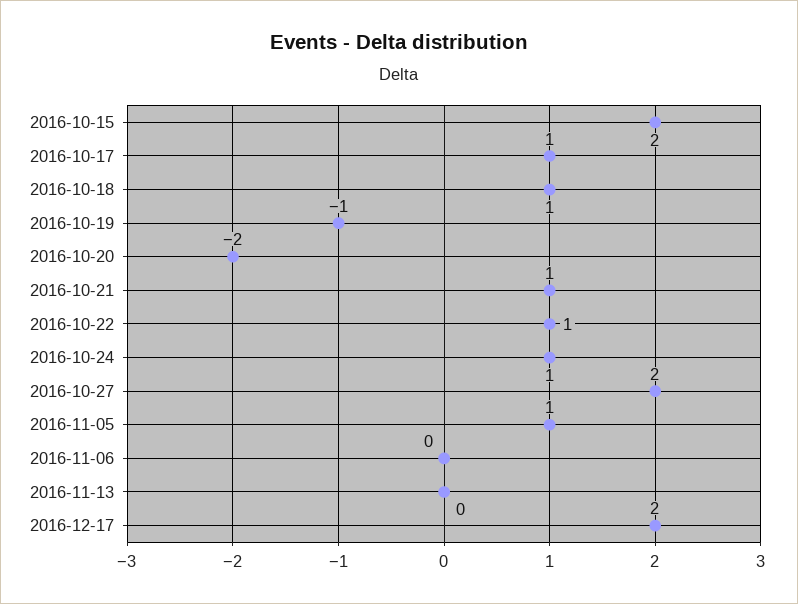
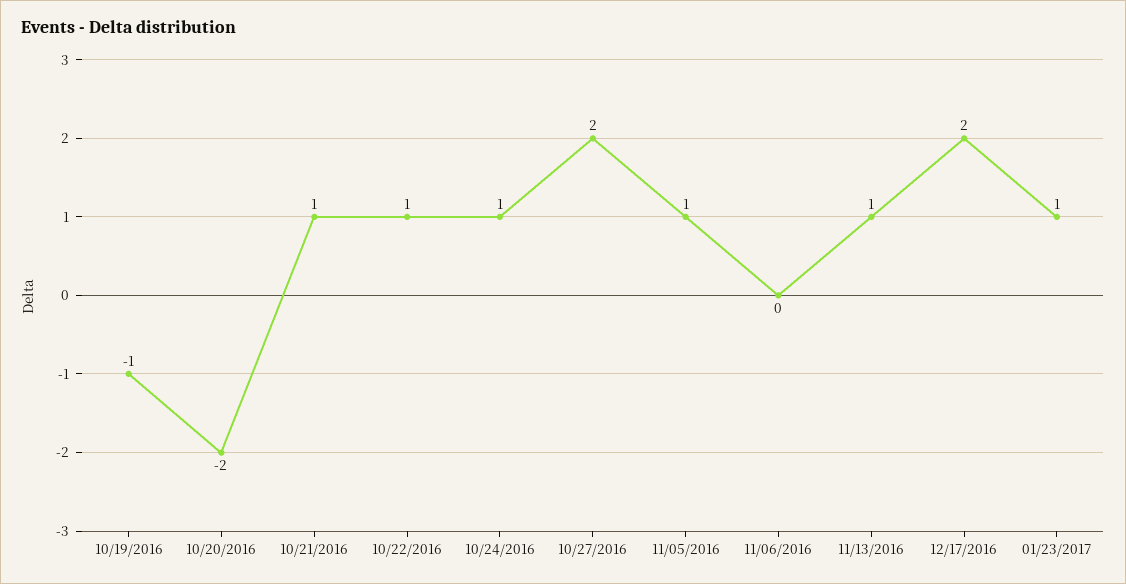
2016-10-15: 2 -> none
2016-10-17: 1 -> none
2016-10-18: 1 -> none
2016-11-13: 0 -> 1
01/23/2017: none -> 1

